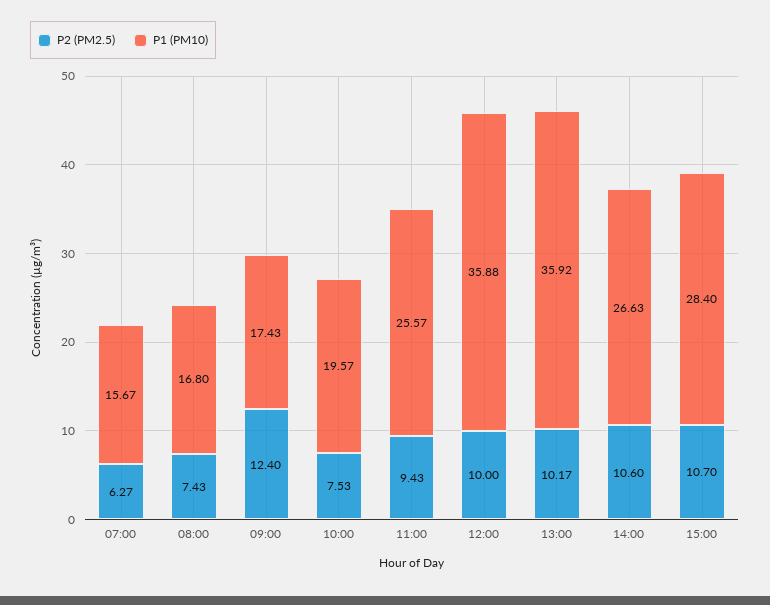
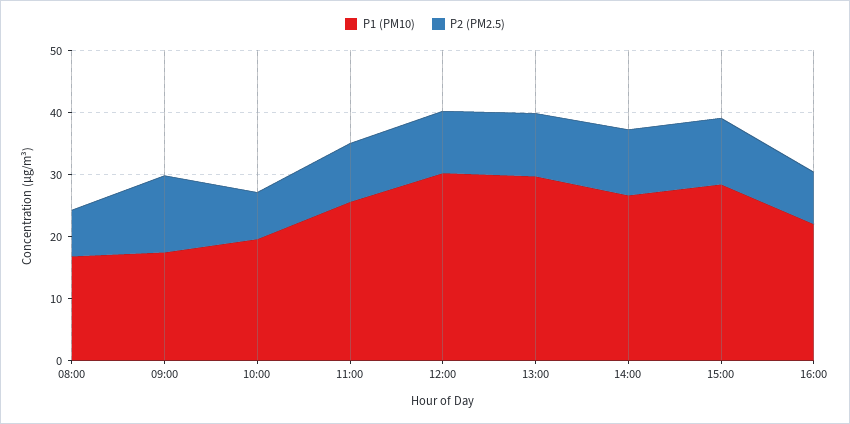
P2 (PM2.5), 07:00: 6.27 -> none
P1 (PM10), 07:00: 15.67 -> none
P1 (PM10), 12:00: 35.88 -> 30
P1 (PM10), 13:00: 35.92 -> 30
P1 (PM10), 16:00: none -> 22
P2 (PM2.5), 16:00: none -> 8

